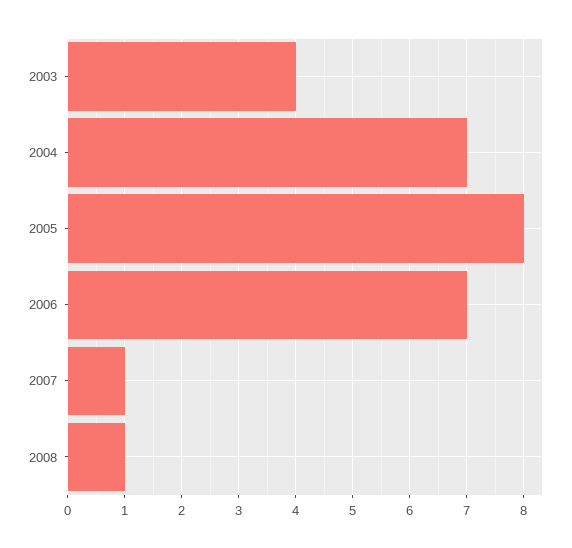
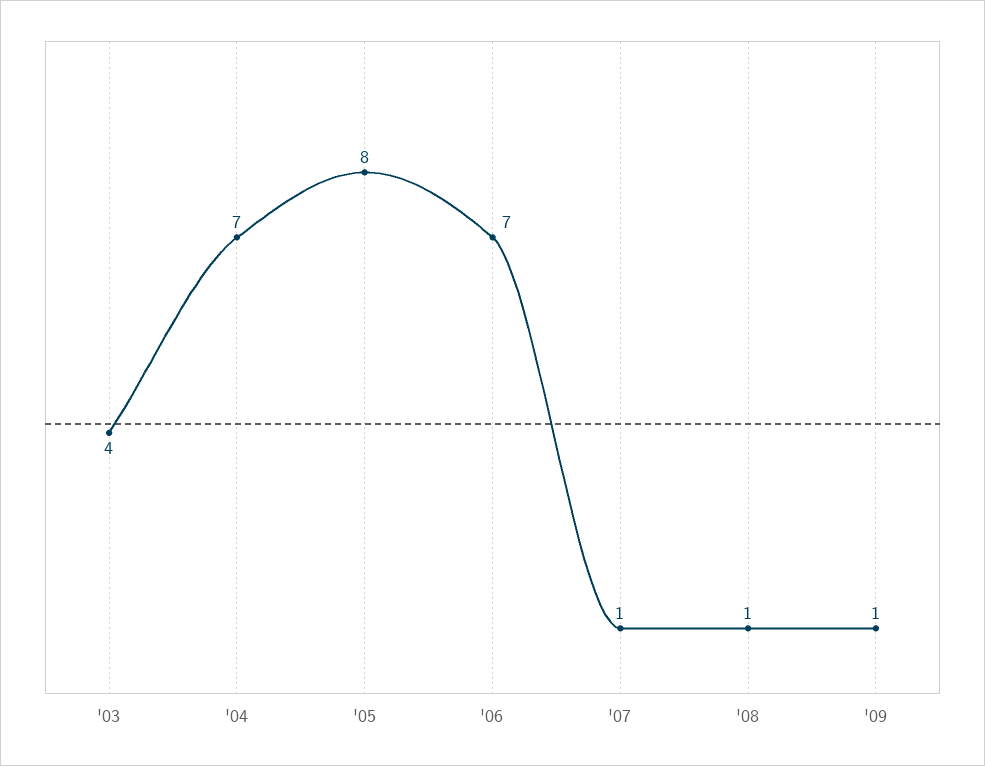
'09: none -> 1

